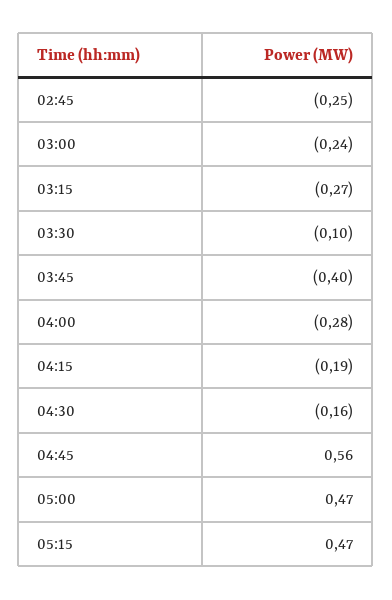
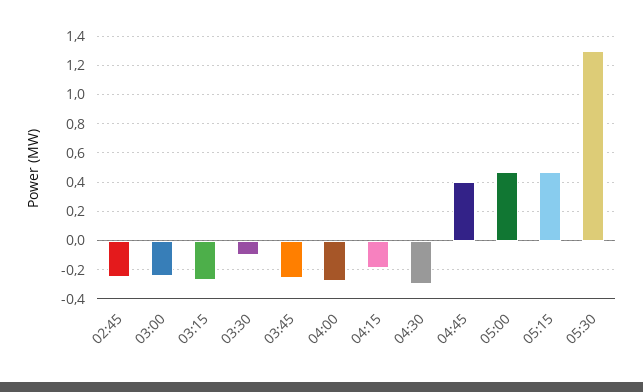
03:45: -0.4 -> -0.25
04:30: -0.16 -> -0.3
04:45: 0.56 -> 0.4
05:30: none -> 1.3

